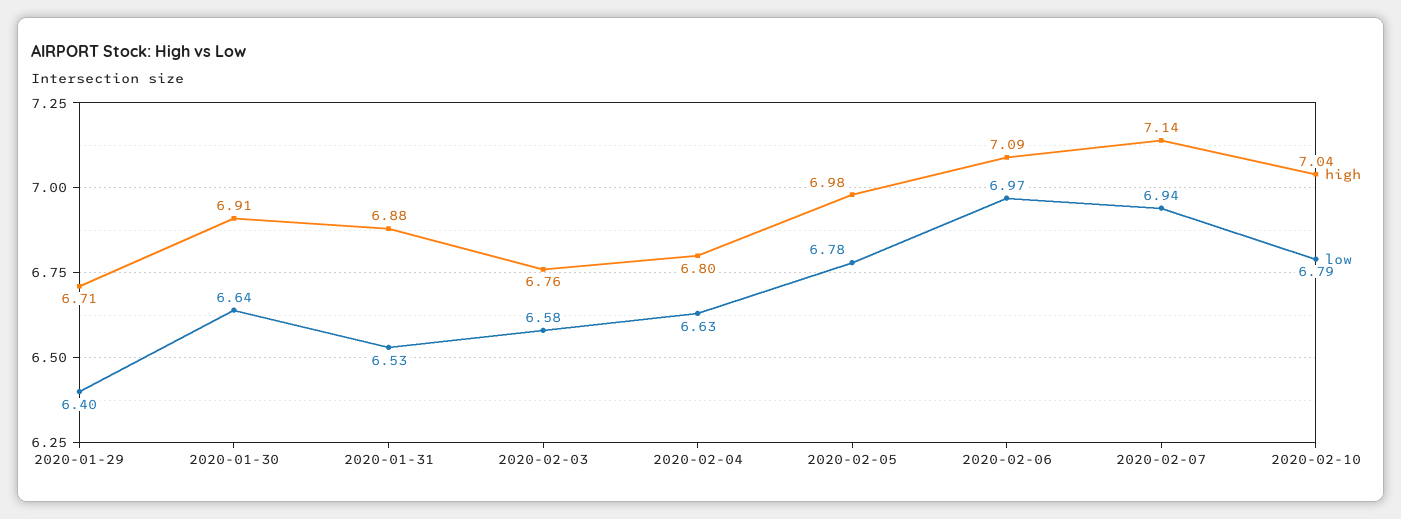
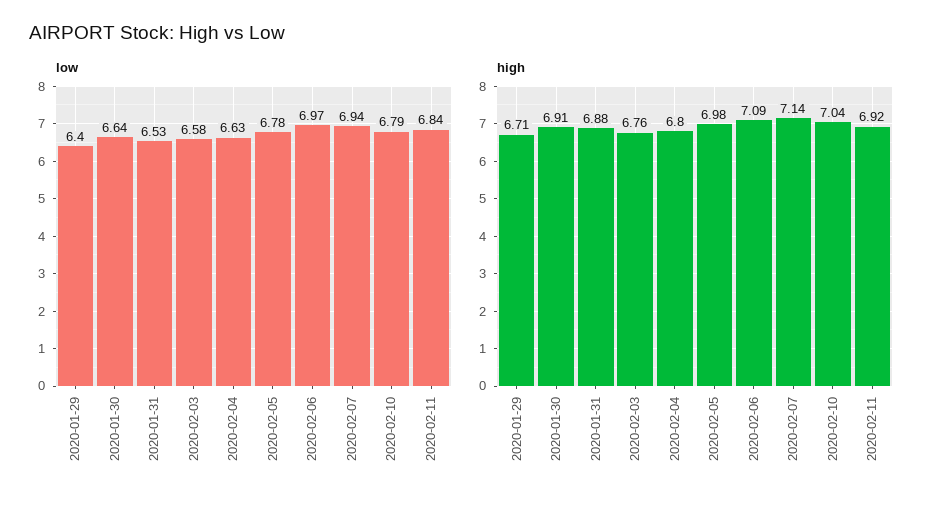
low, 2020-02-11: none -> 6.84
high, 2020-02-11: none -> 6.92

